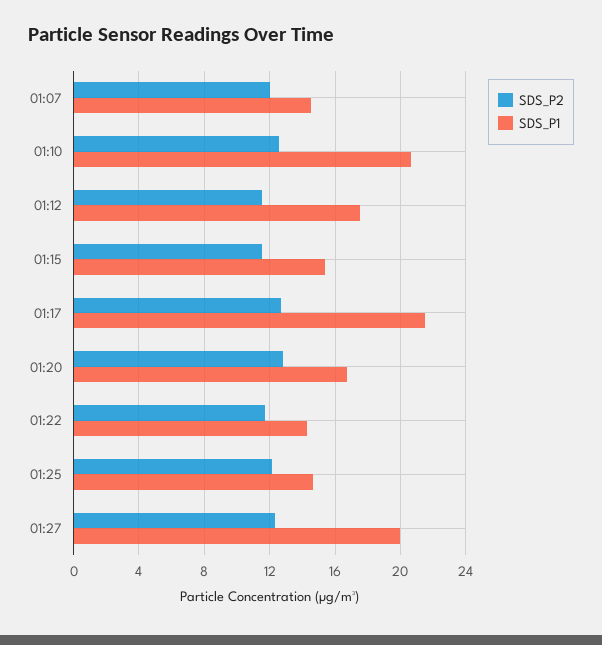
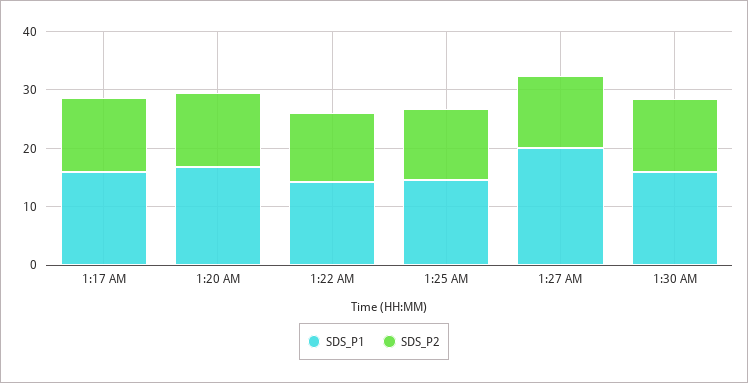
SDS_P2, 01:07: 12 -> none
SDS_P1, 01:07: 14.5 -> none
SDS_P2, 01:10: 12.5 -> none
SDS_P1, 01:10: 20.5 -> none
SDS_P2, 01:12: 11.5 -> none
SDS_P1, 01:12: 17.5 -> none
SDS_P2, 01:15: 11.5 -> none
SDS_P1, 01:15: 15.5 -> none
SDS_P1, 01:17: 21.5 -> 16
SDS_P1, 1:30 AM: none -> 16
SDS_P2, 1:30 AM: none -> 12

